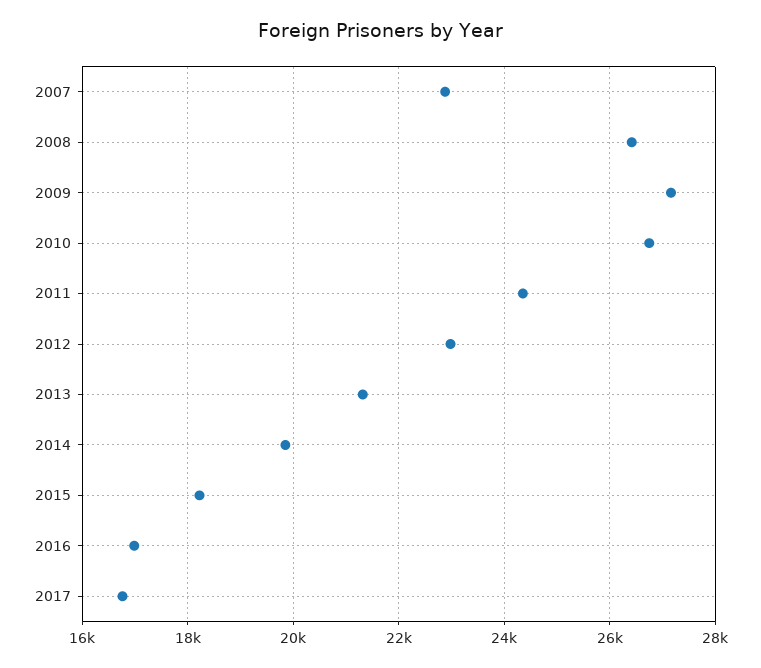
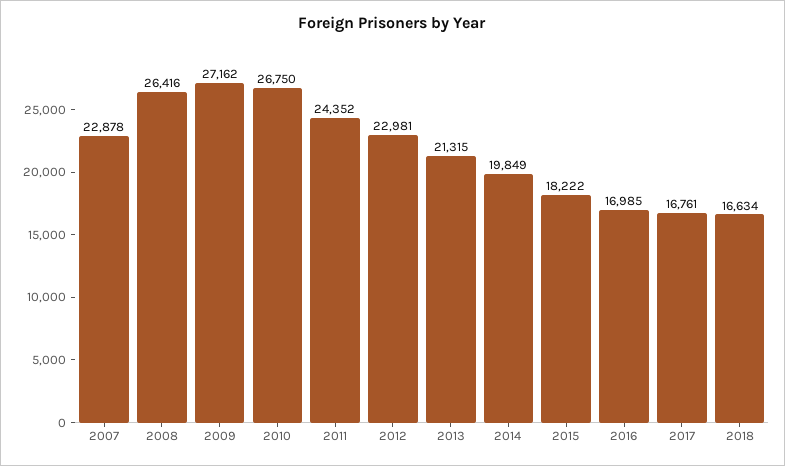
2018: none -> 16634

